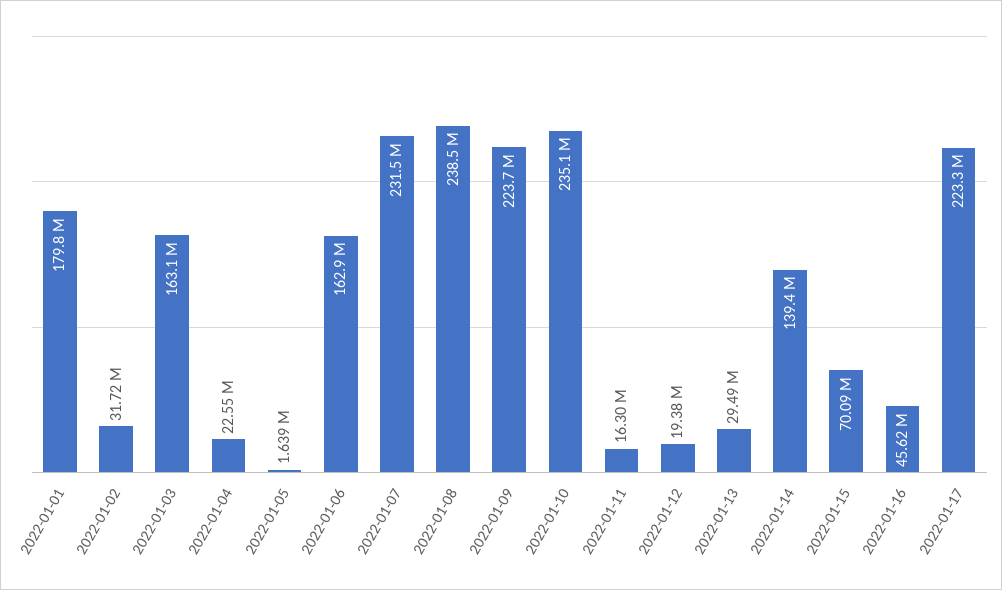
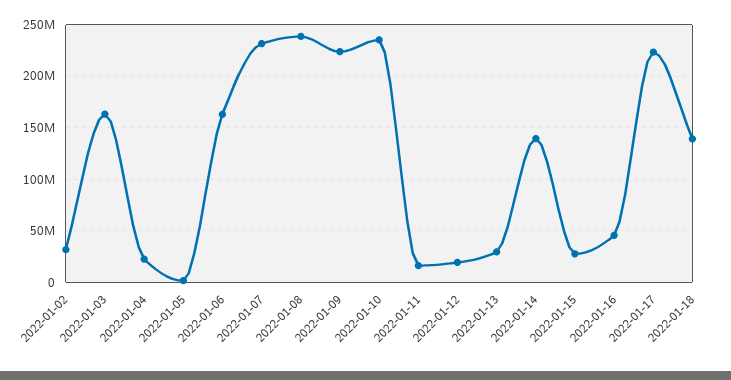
2022-01-01: 179800000 -> none
2022-01-15: 70090000 -> 30000000
2022-01-18: none -> 140000000

